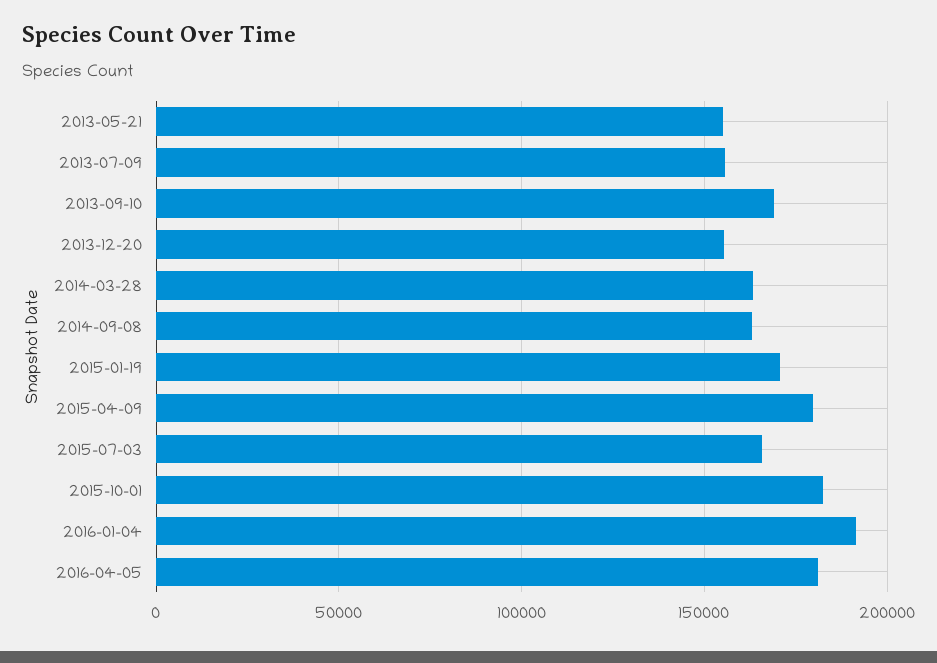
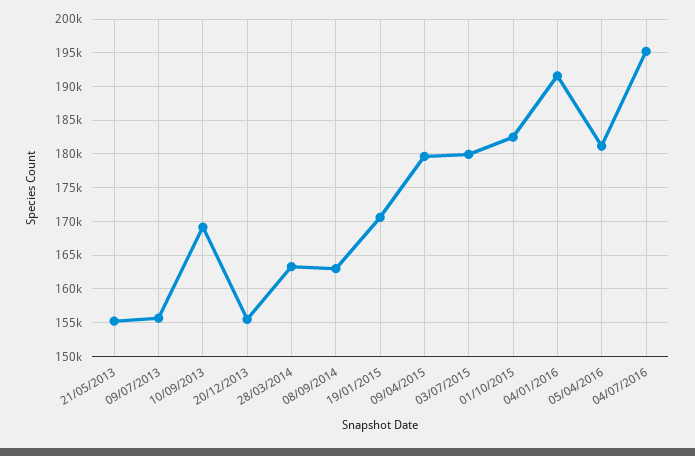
2015-07-03: 165000 -> 180000
04/07/2016: none -> 195000

